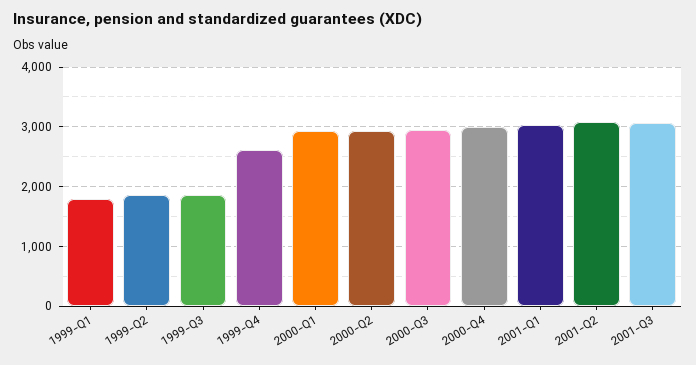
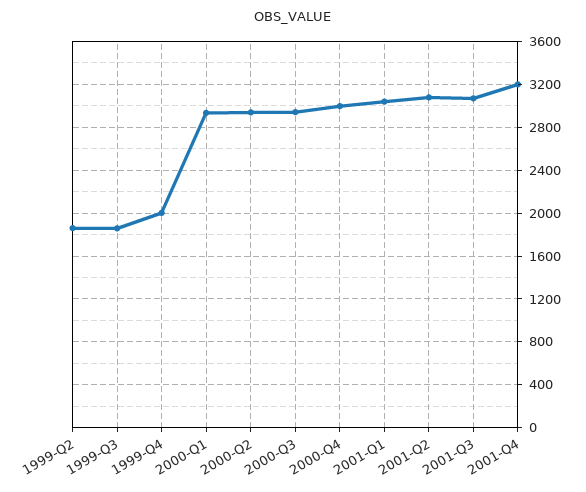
1999-Q1: 1800 -> none
1999-Q4: 2600 -> 2000
2001-Q4: none -> 3200

